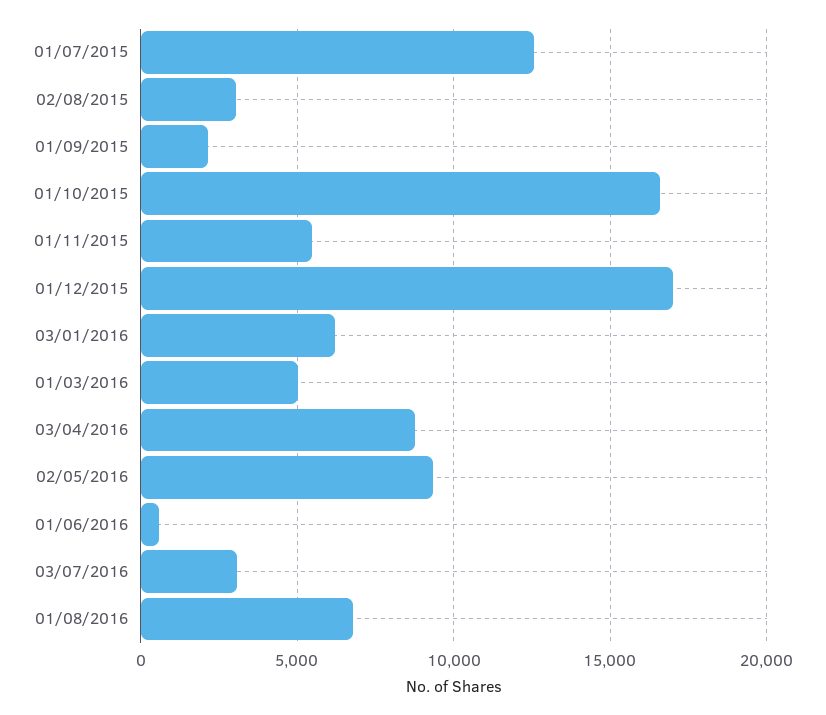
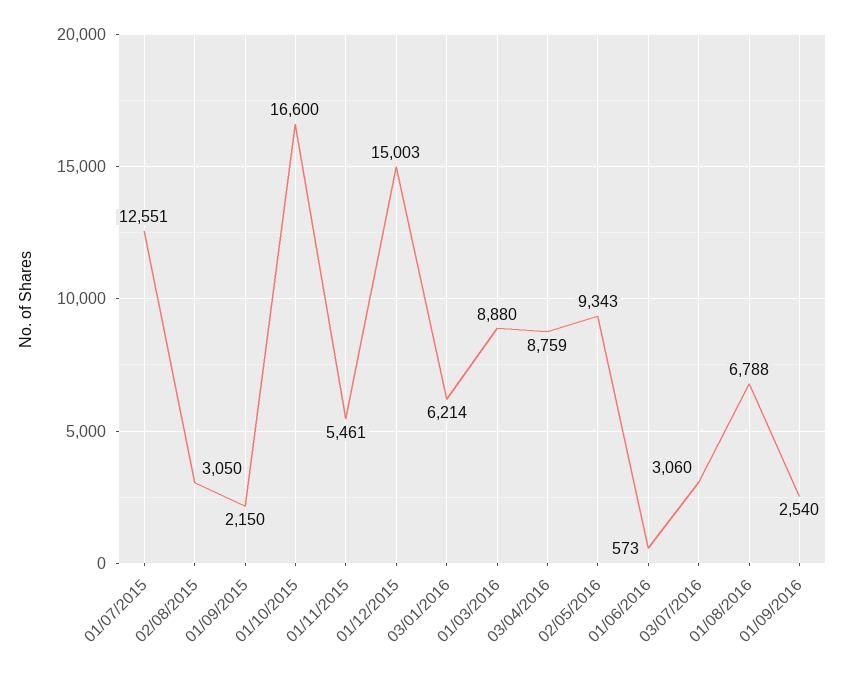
01/12/2015: 17000 -> 15003
01/03/2016: 5000 -> 8880
01/09/2016: none -> 2540

